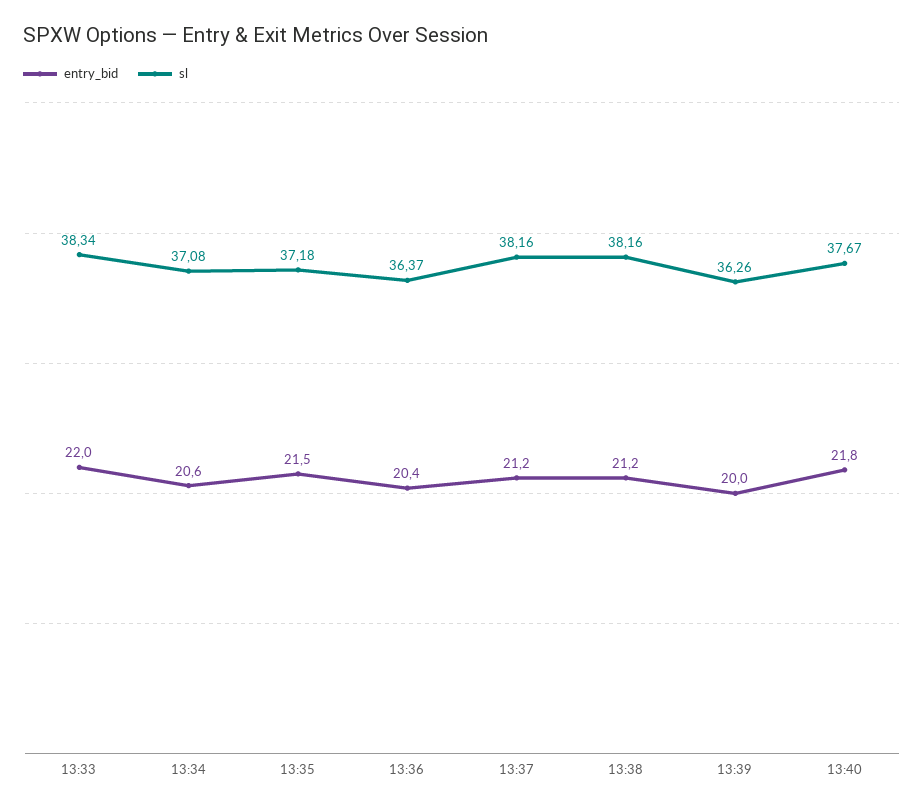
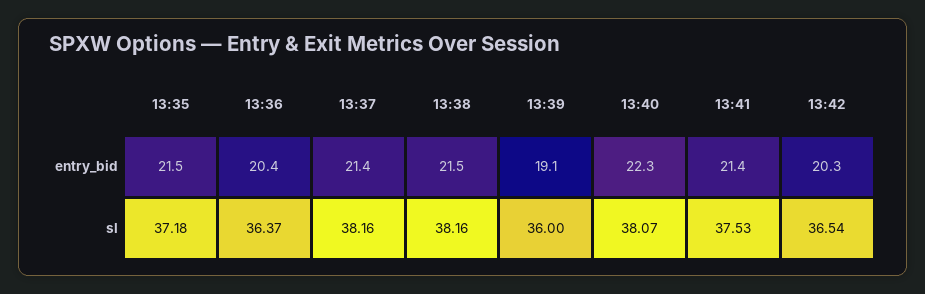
entry_bid, 13:33: 22 -> none
sl, 13:33: 38.34 -> none
entry_bid, 13:34: 20.6 -> none
sl, 13:34: 37.08 -> none
entry_bid, 13:37: 21.2 -> 21.4
entry_bid, 13:38: 21.2 -> 21.5
entry_bid, 13:39: 20 -> 19.1
sl, 13:39: 36.26 -> 36
entry_bid, 13:40: 21.8 -> 22.3
sl, 13:40: 37.67 -> 38.07
entry_bid, 13:41: none -> 21.4
entry_bid, 13:42: none -> 20.3
sl, 13:41: none -> 37.53
sl, 13:42: none -> 36.54

